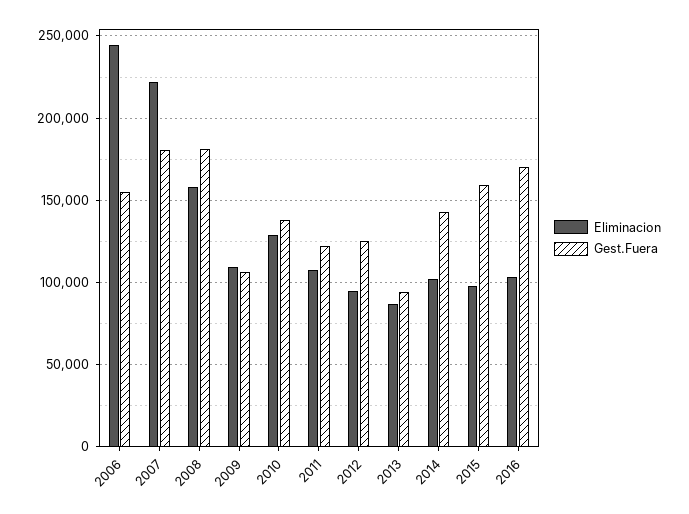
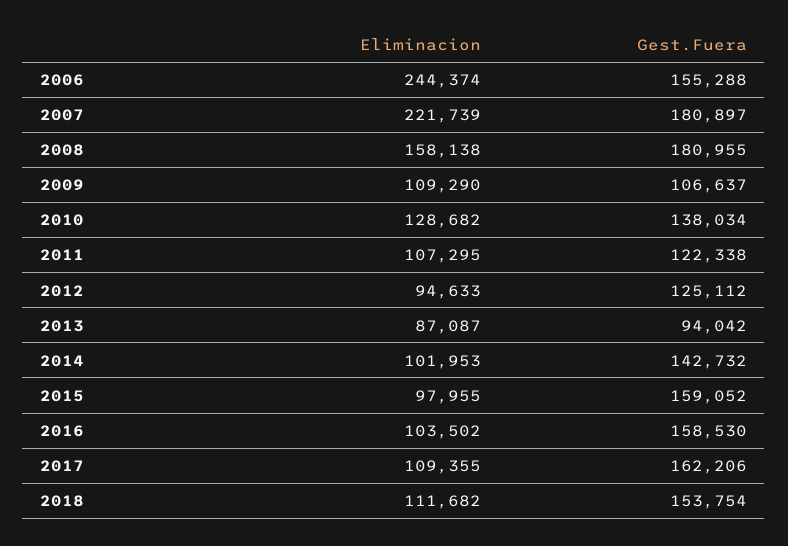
Gest.Fuera, 2016: 170000 -> 158530
Eliminacion, 2017: none -> 109355
Gest.Fuera, 2017: none -> 162206
Eliminacion, 2018: none -> 111682
Gest.Fuera, 2018: none -> 153754

